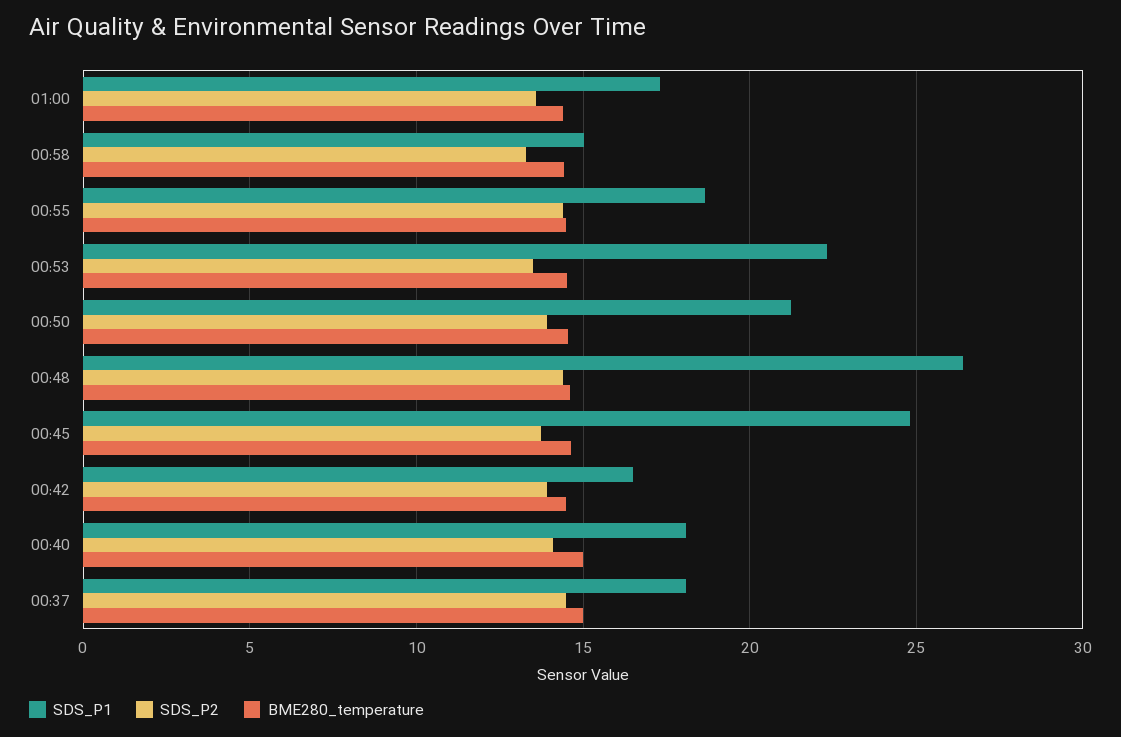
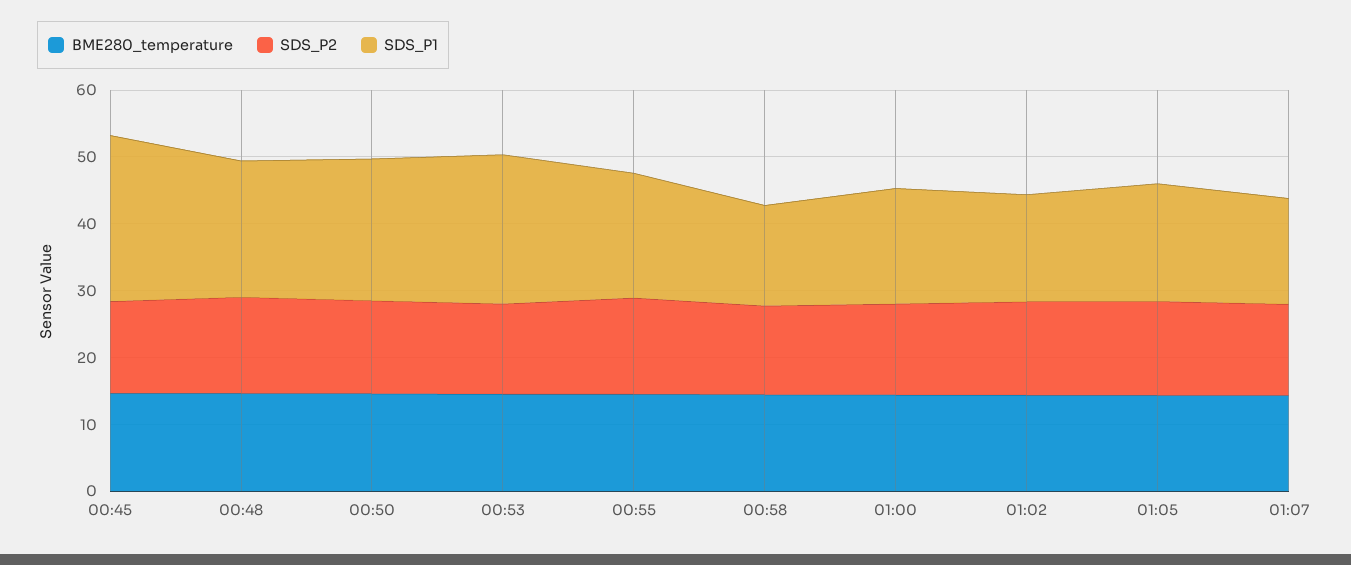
SDS_P1, 00:48: 26.5 -> 20
SDS_P1, 00:42: 16.5 -> none
SDS_P2, 00:42: 14 -> none
BME280_temperature, 00:42: 14.5 -> none
SDS_P1, 00:40: 18 -> none
SDS_P2, 00:40: 14 -> none
BME280_temperature, 00:40: 15 -> none
SDS_P1, 00:37: 18 -> none
SDS_P2, 00:37: 14.5 -> none
BME280_temperature, 00:37: 15 -> none
BME280_temperature, 01:02: none -> 14
SDS_P2, 01:02: none -> 14
SDS_P1, 01:02: none -> 16
BME280_temperature, 01:05: none -> 14
SDS_P2, 01:05: none -> 14
SDS_P1, 01:05: none -> 18
BME280_temperature, 01:07: none -> 14
SDS_P2, 01:07: none -> 14
SDS_P1, 01:07: none -> 16

